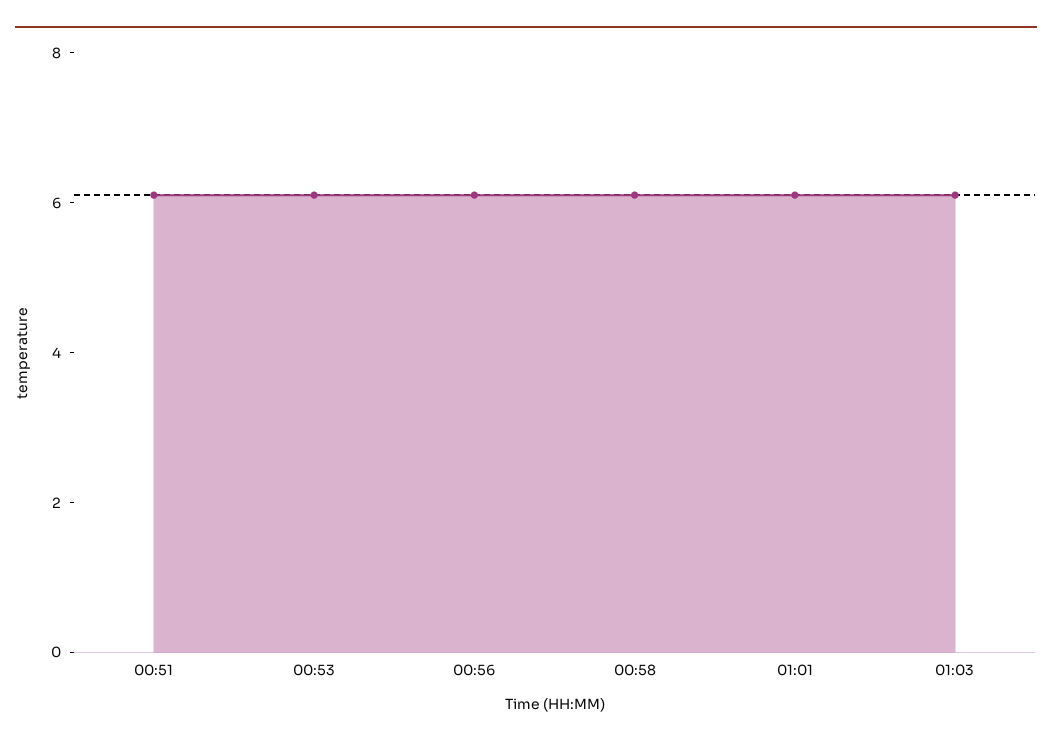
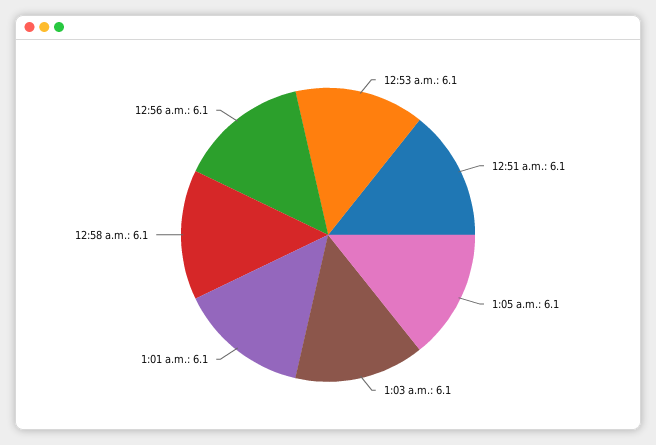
1:05 a.m.: none -> 6.1

